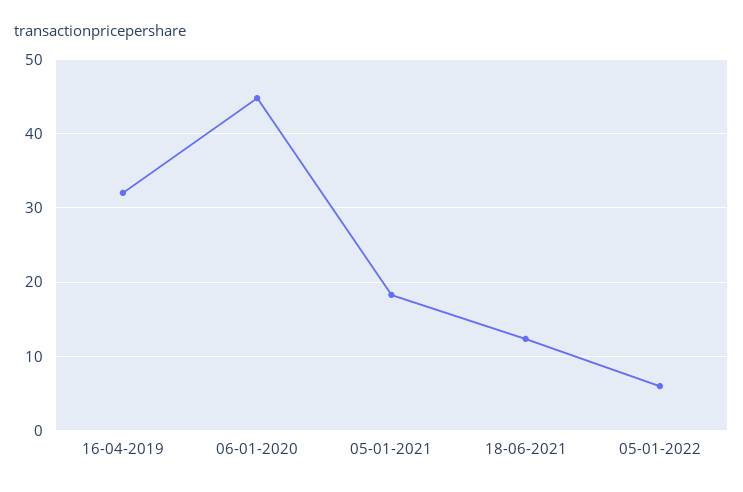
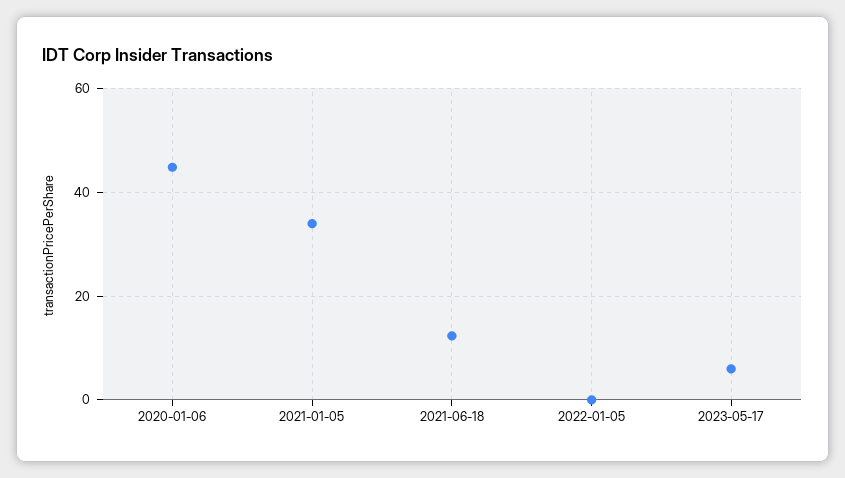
16-04-2019: 32 -> none
05-01-2021: 18 -> 34
05-01-2022: 6 -> 0
2023-05-17: none -> 6

